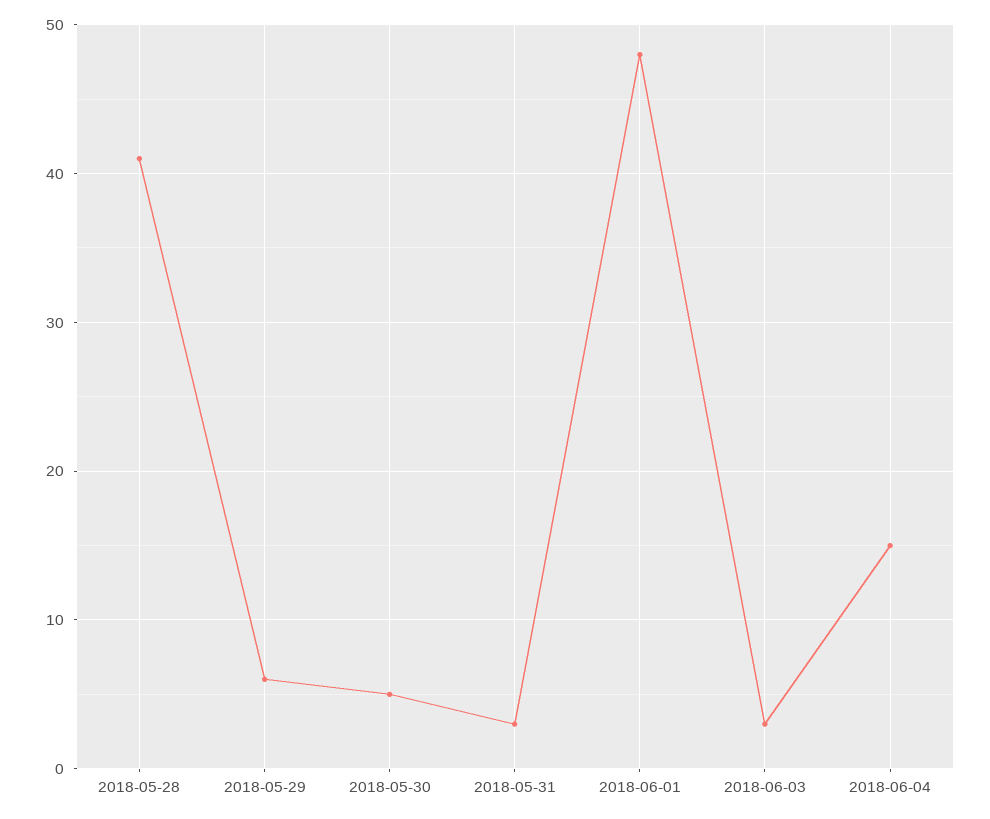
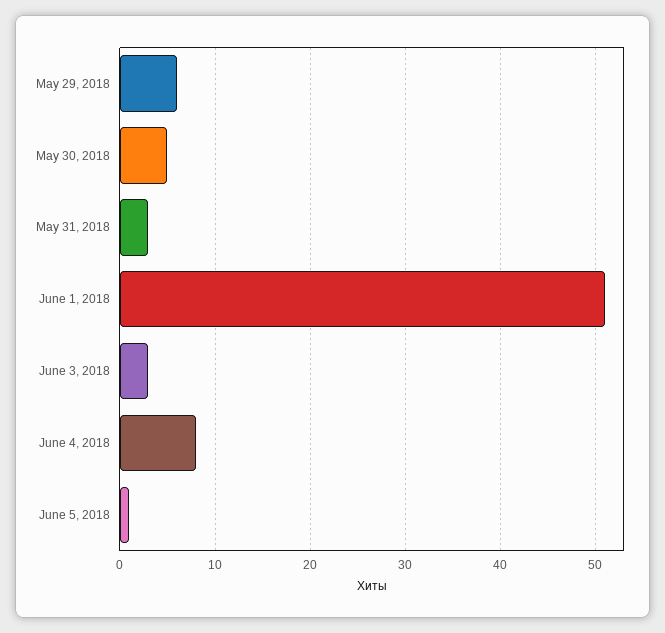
2018-05-28: 41 -> none
2018-06-01: 48 -> 51
2018-06-04: 15 -> 8
June 5, 2018: none -> 1

